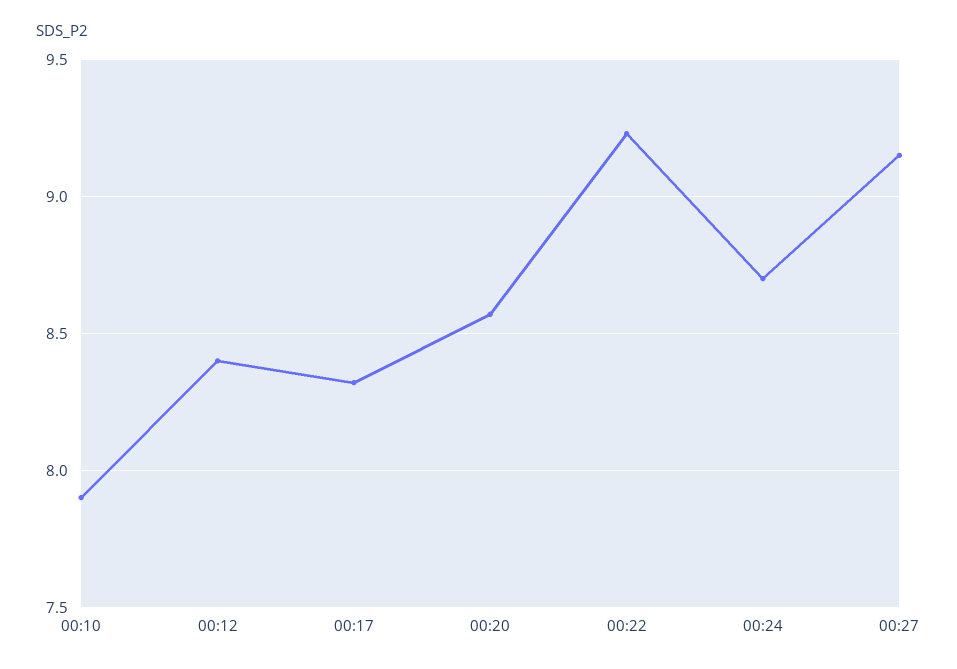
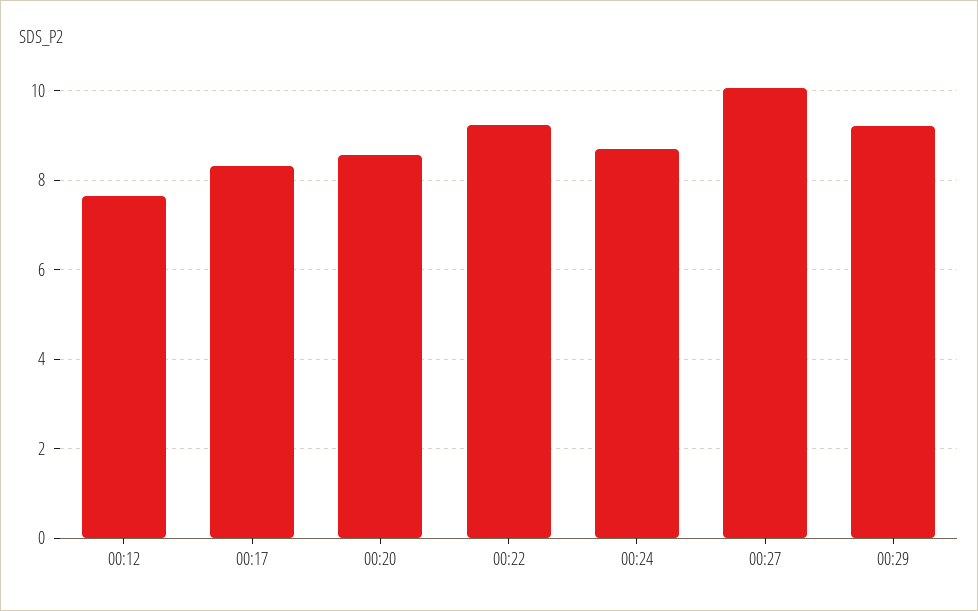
00:10: 7.9 -> none
00:12: 8.4 -> 7.6
00:27: 9.15 -> 10
00:29: none -> 9.2

